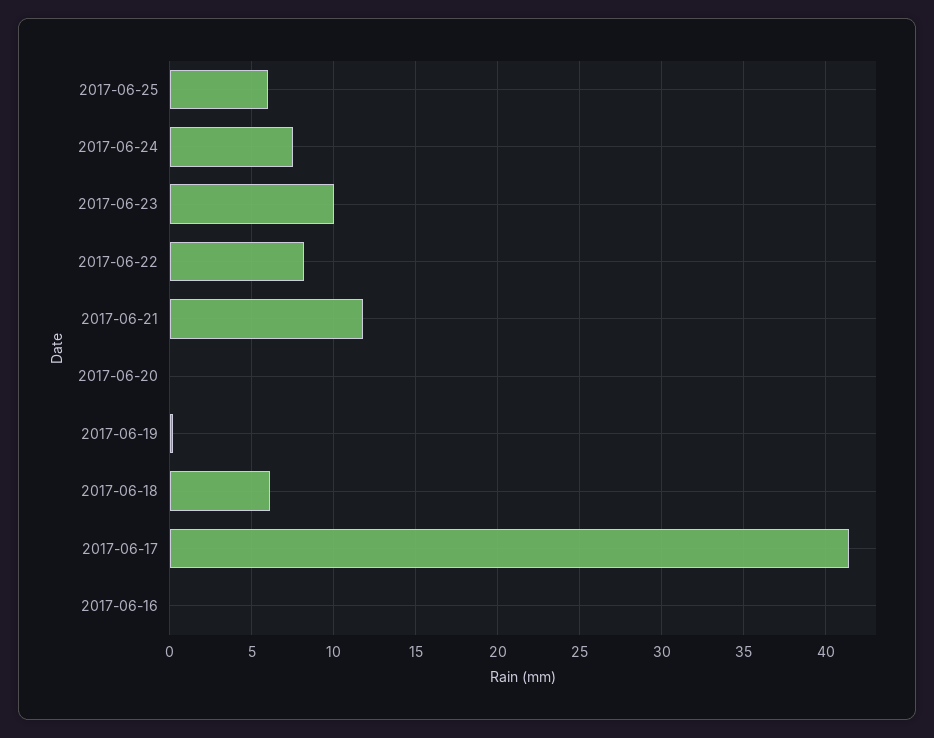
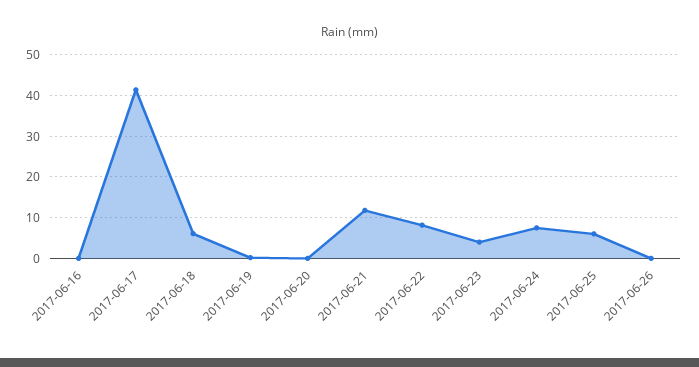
2017-06-23: 10 -> 4
2017-06-26: none -> 0

